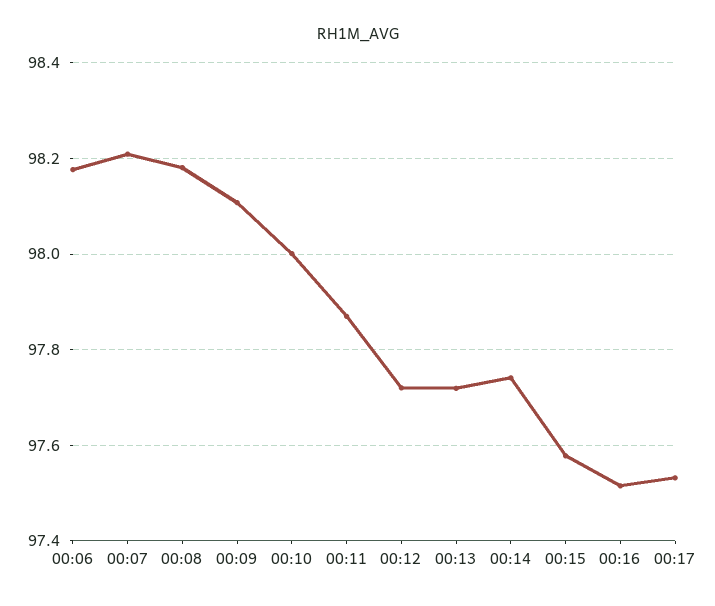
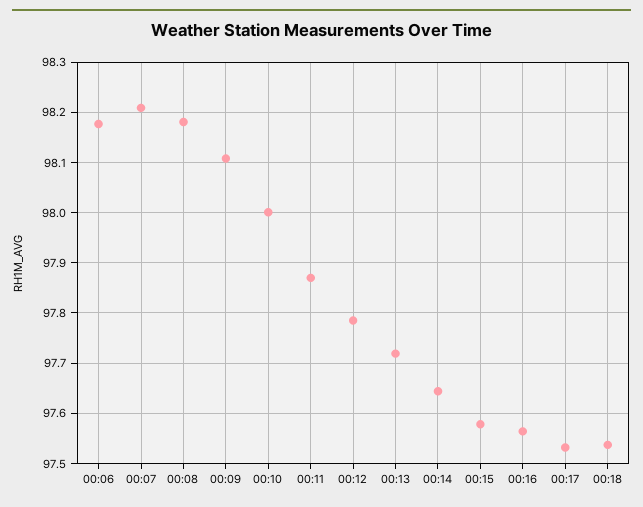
00:12: 97.72 -> 97.78
00:14: 97.74 -> 97.64
00:16: 97.52 -> 97.56
00:18: none -> 97.54

